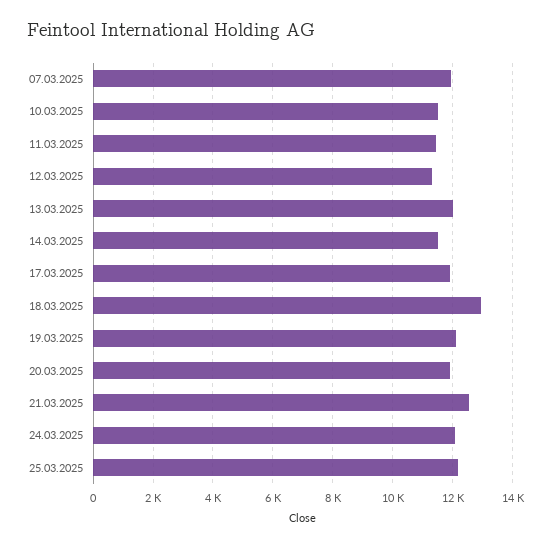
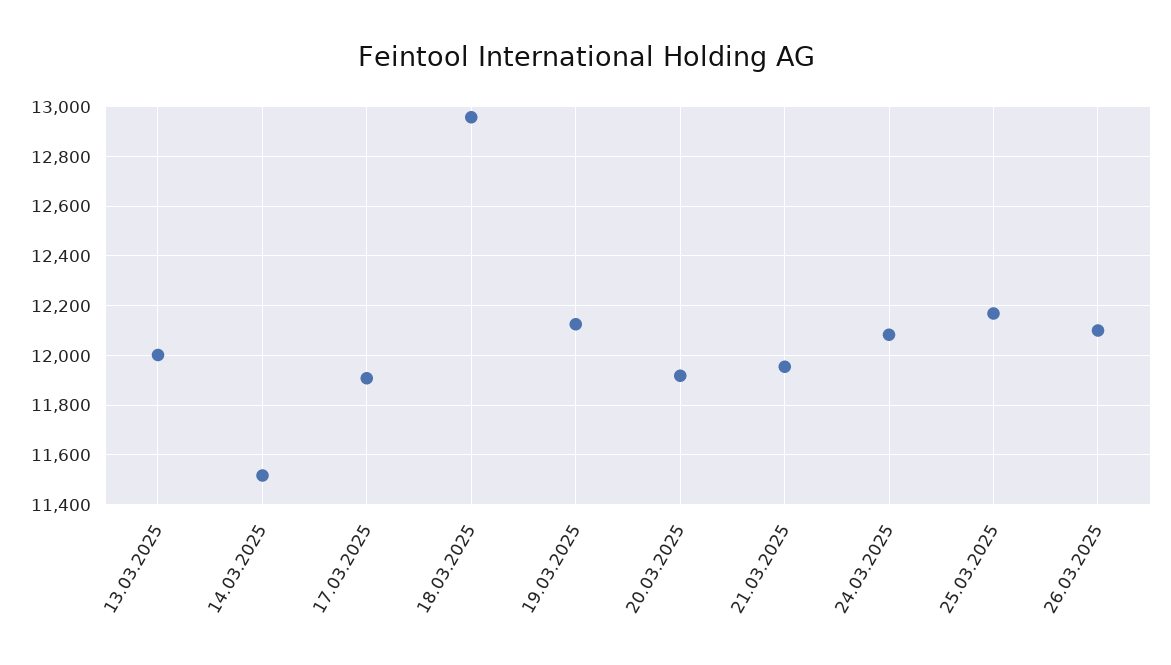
07.03.2025: 12000 -> none
10.03.2025: 11500 -> none
11.03.2025: 11500 -> none
12.03.2025: 11250 -> none
21.03.2025: 12500 -> 11950
26.03.2025: none -> 12100

